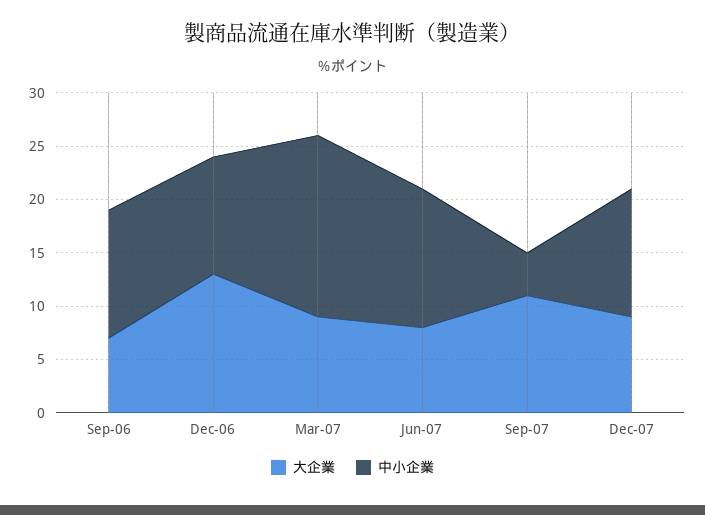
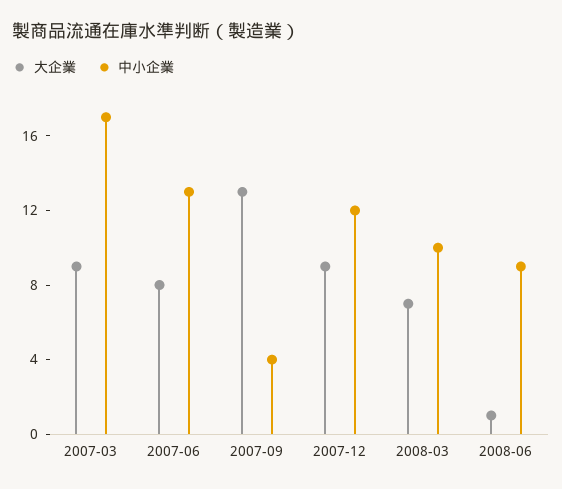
大企業, Sep-06: 7 -> none
中小企業, Sep-06: 12 -> none
大企業, Dec-06: 13 -> none
中小企業, Dec-06: 11 -> none
大企業, Sep-07: 11 -> 13
大企業, 2008-03: none -> 7
中小企業, 2008-03: none -> 10
大企業, 2008-06: none -> 1
中小企業, 2008-06: none -> 9

